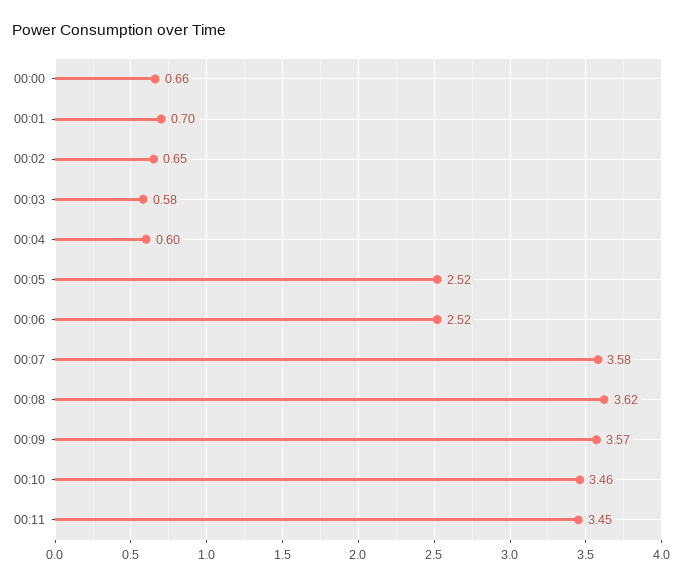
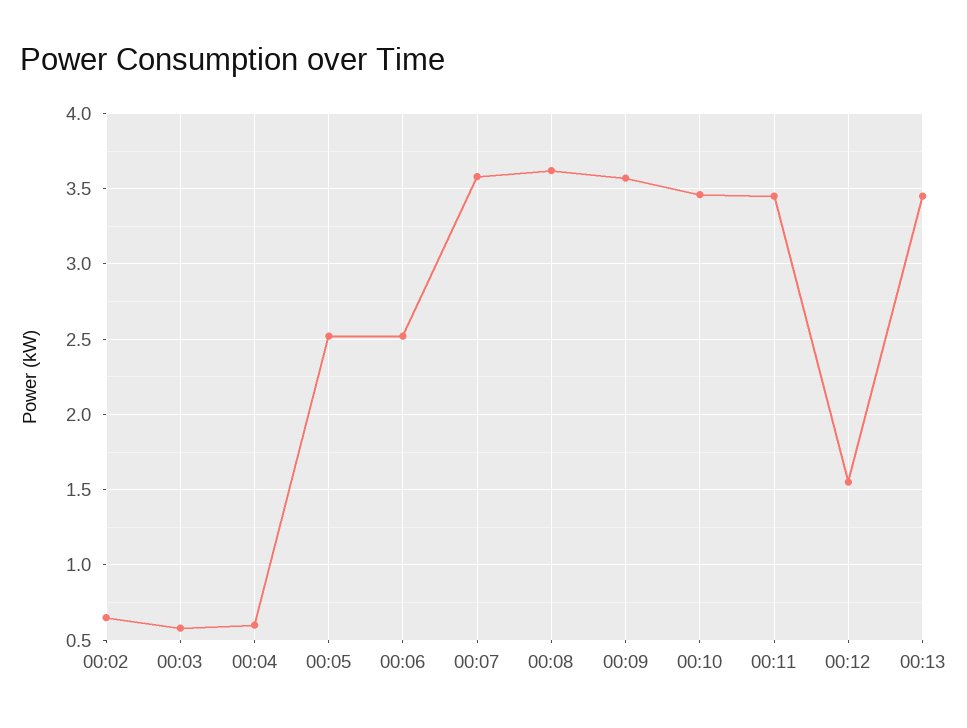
00:00: 0.66 -> none
00:01: 0.7 -> none
00:12: none -> 1.55
00:13: none -> 3.45

